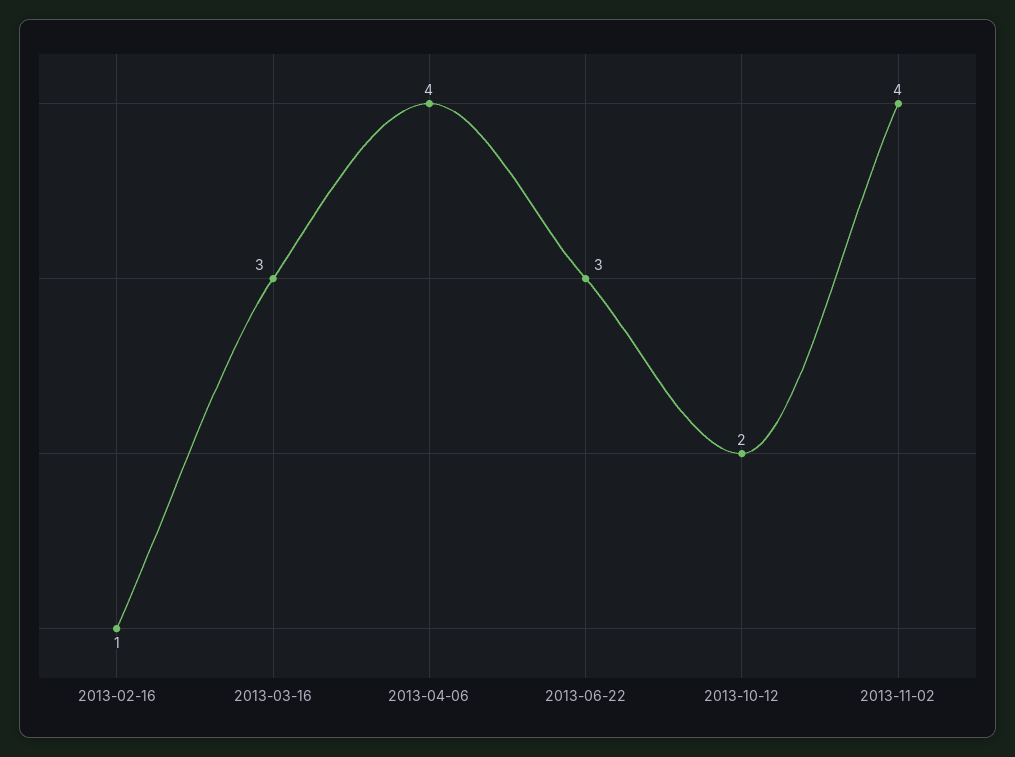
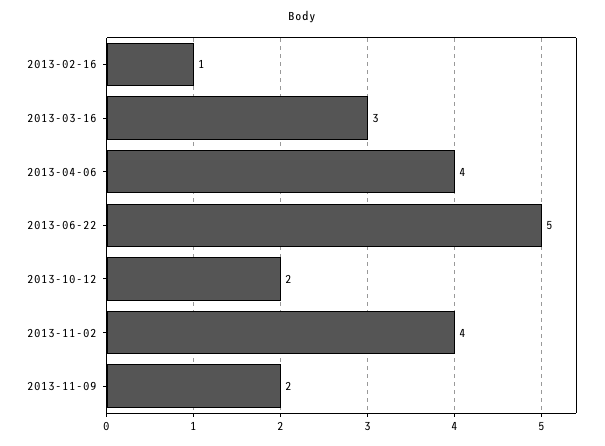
2013-06-22: 3 -> 5
2013-11-09: none -> 2

